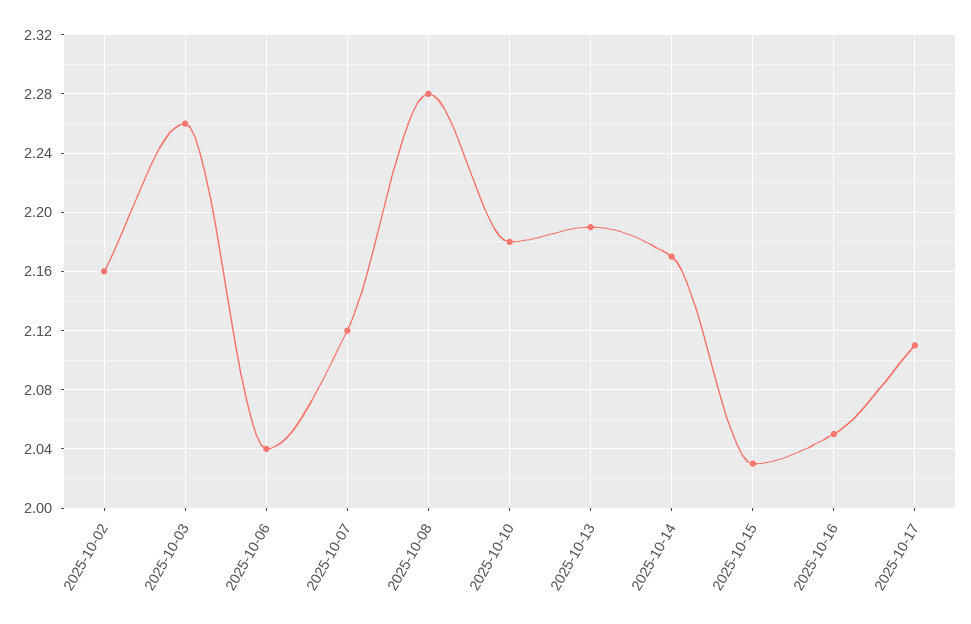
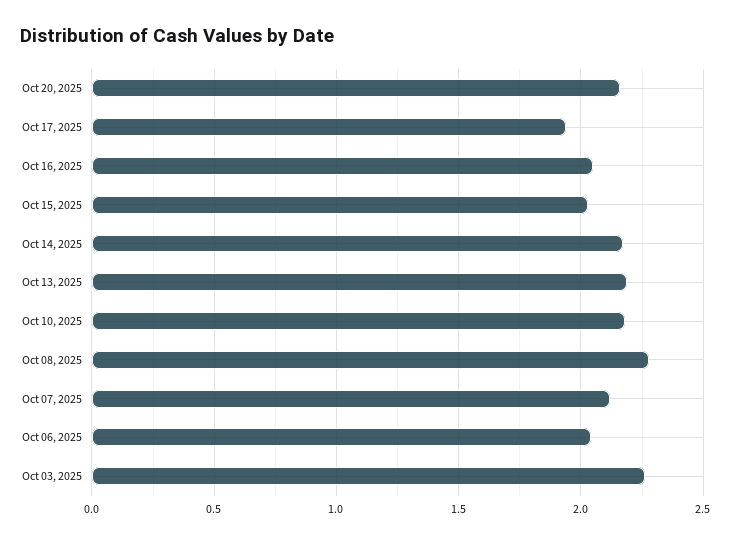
2025-10-02: 2.16 -> none
2025-10-17: 2.11 -> 1.95
Oct 20, 2025: none -> 2.15

